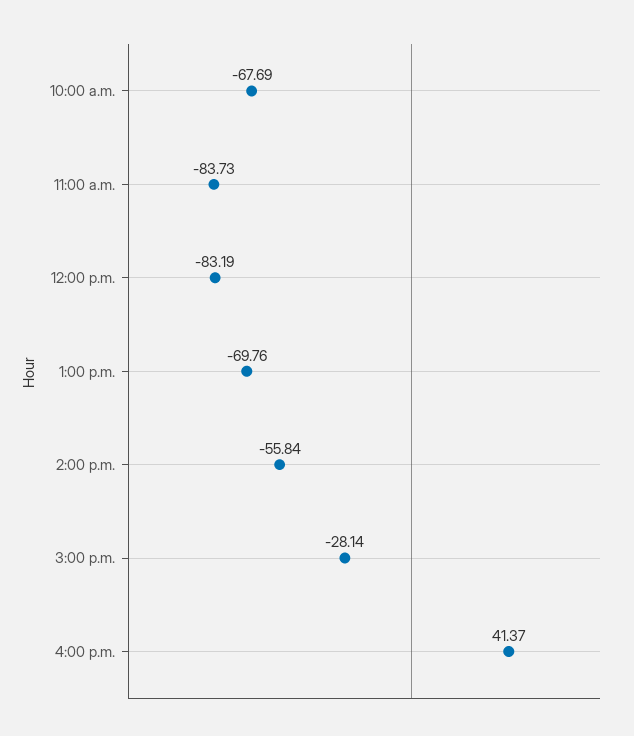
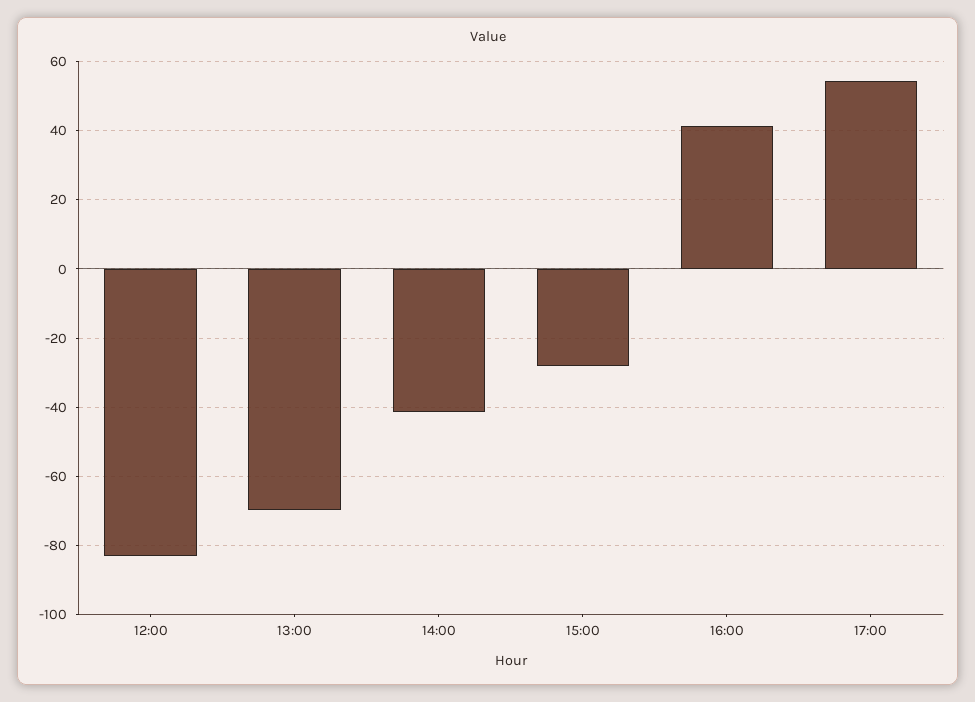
10:00 a.m.: -67.69 -> none
11:00 a.m.: -83.73 -> none
2:00 p.m.: -55.84 -> -42
17:00: none -> 54

